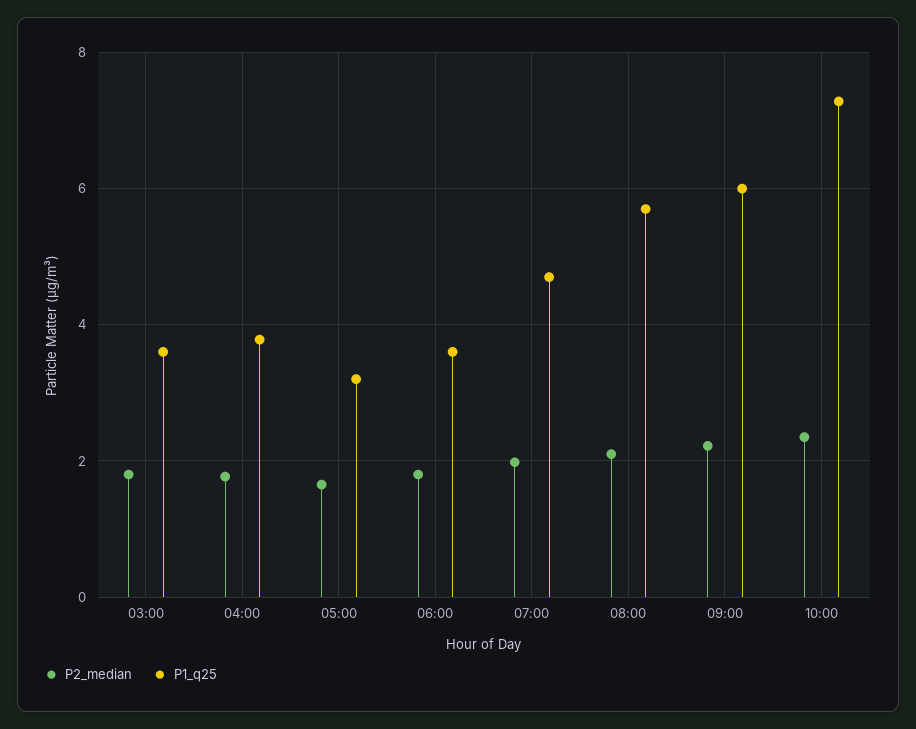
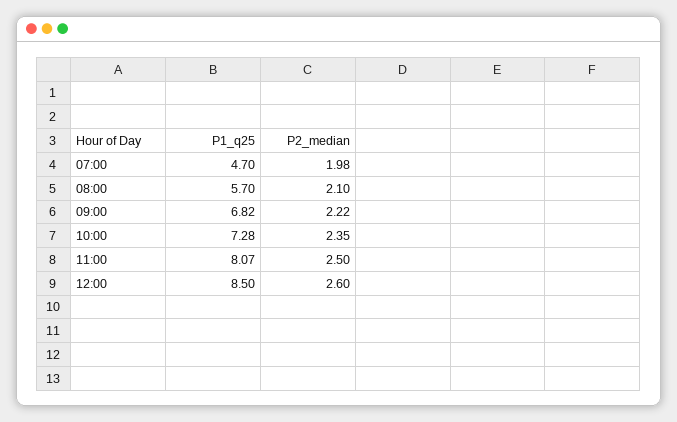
P2_median, 03:00: 1.8 -> none
P1_q25, 03:00: 3.6 -> none
P2_median, 04:00: 1.8 -> none
P1_q25, 04:00: 3.8 -> none
P2_median, 05:00: 1.6 -> none
P1_q25, 05:00: 3.2 -> none
P2_median, 06:00: 1.8 -> none
P1_q25, 06:00: 3.6 -> none
P1_q25, 09:00: 6 -> 6.82
P1_q25, 11:00: none -> 8.07
P2_median, 11:00: none -> 2.5
P1_q25, 12:00: none -> 8.5
P2_median, 12:00: none -> 2.6

